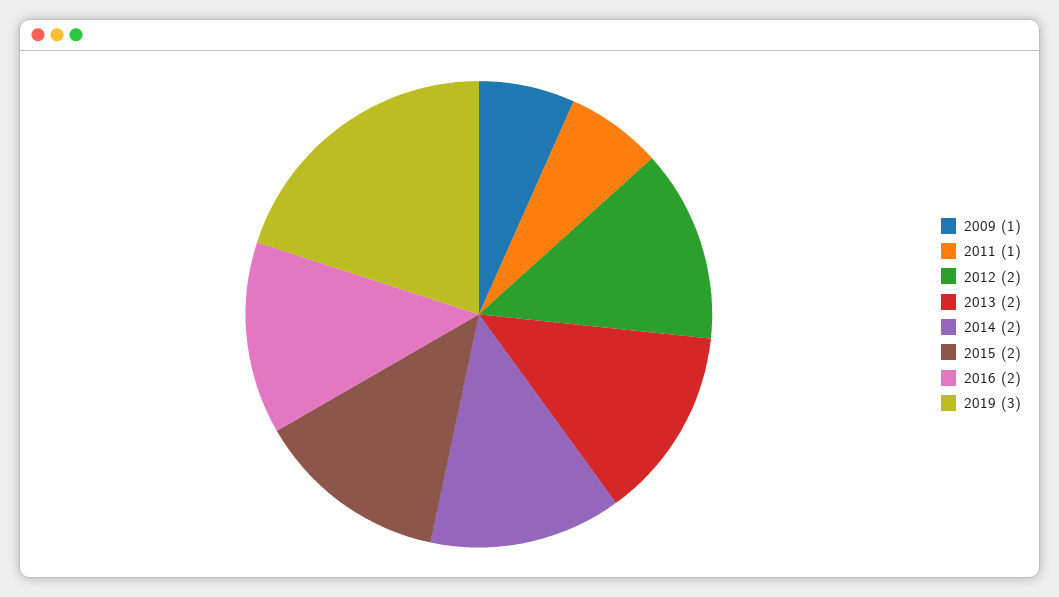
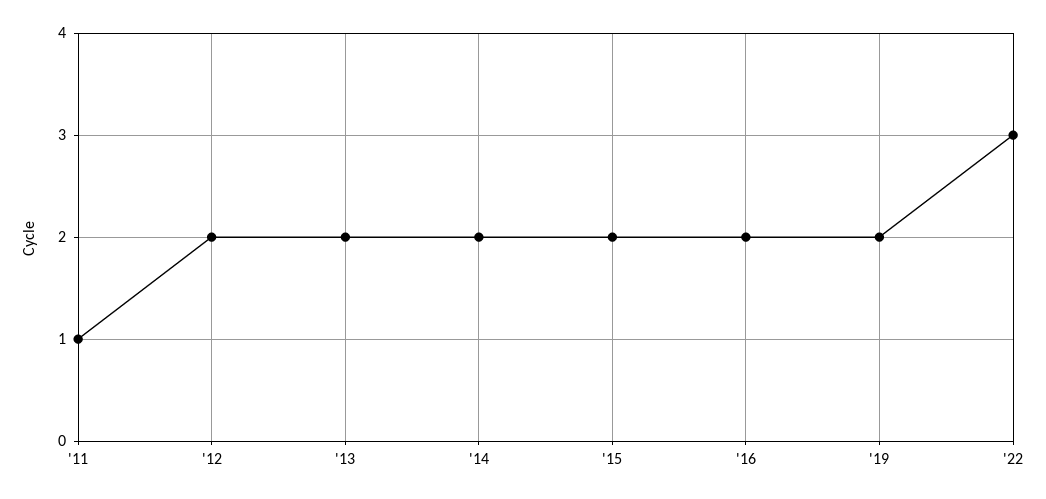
2009: 1 -> none
2019: 3 -> 2
'22: none -> 3

